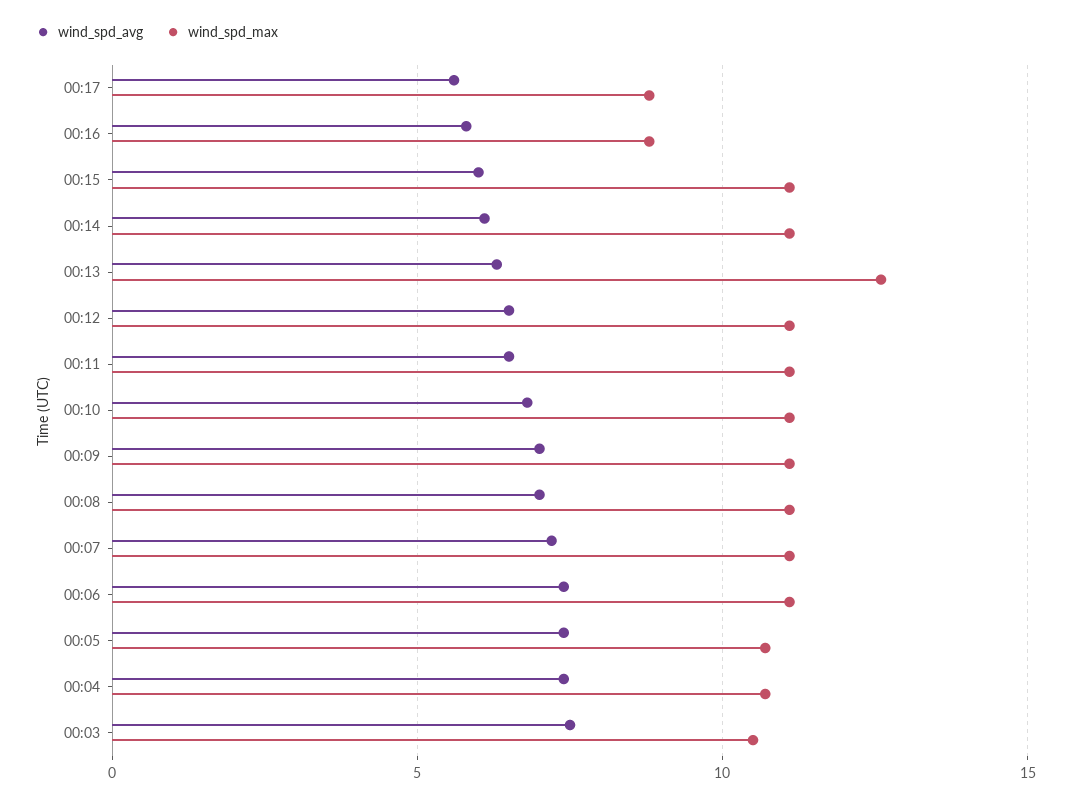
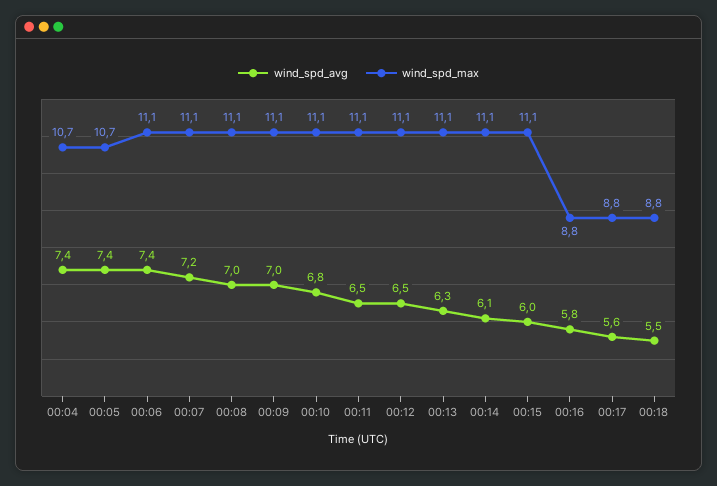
wind_spd_max, 00:13: 12.5 -> 11.1
wind_spd_avg, 00:03: 7.5 -> none
wind_spd_max, 00:03: 10.5 -> none
wind_spd_avg, 00:18: none -> 5.5
wind_spd_max, 00:18: none -> 8.8

